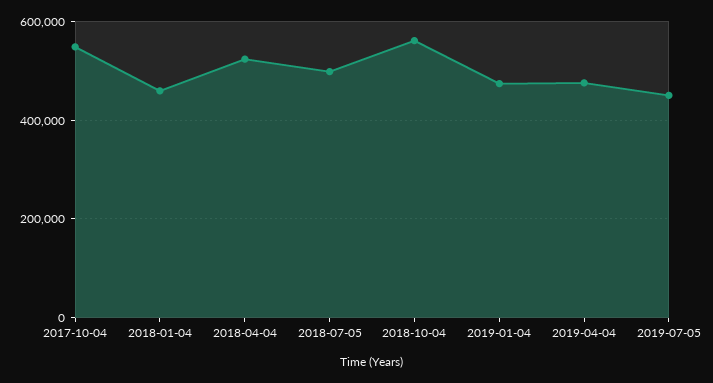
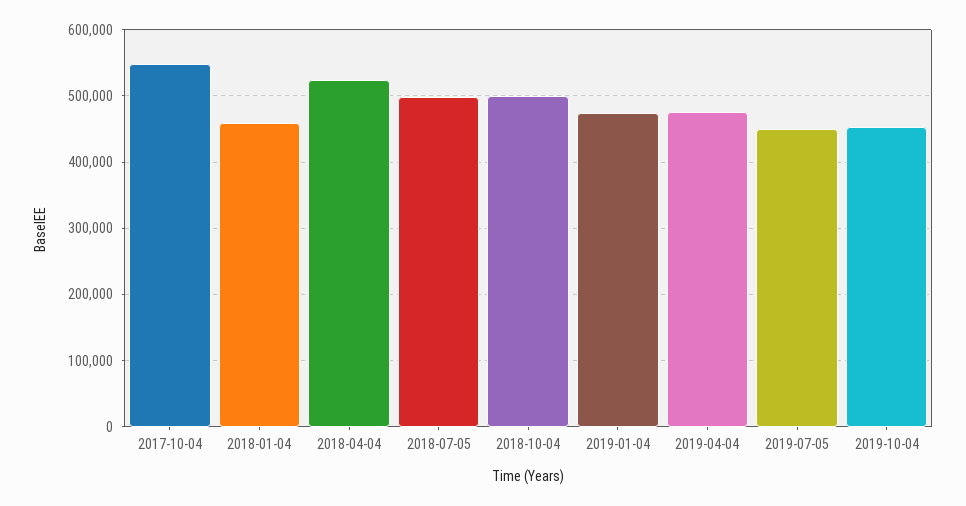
2018-10-04: 560000 -> 500000
2019-10-04: none -> 450000

